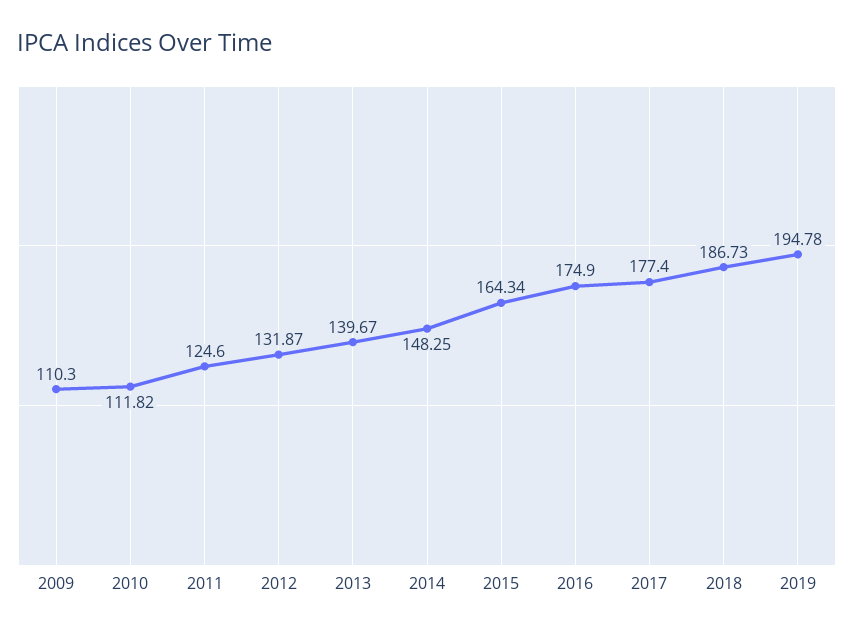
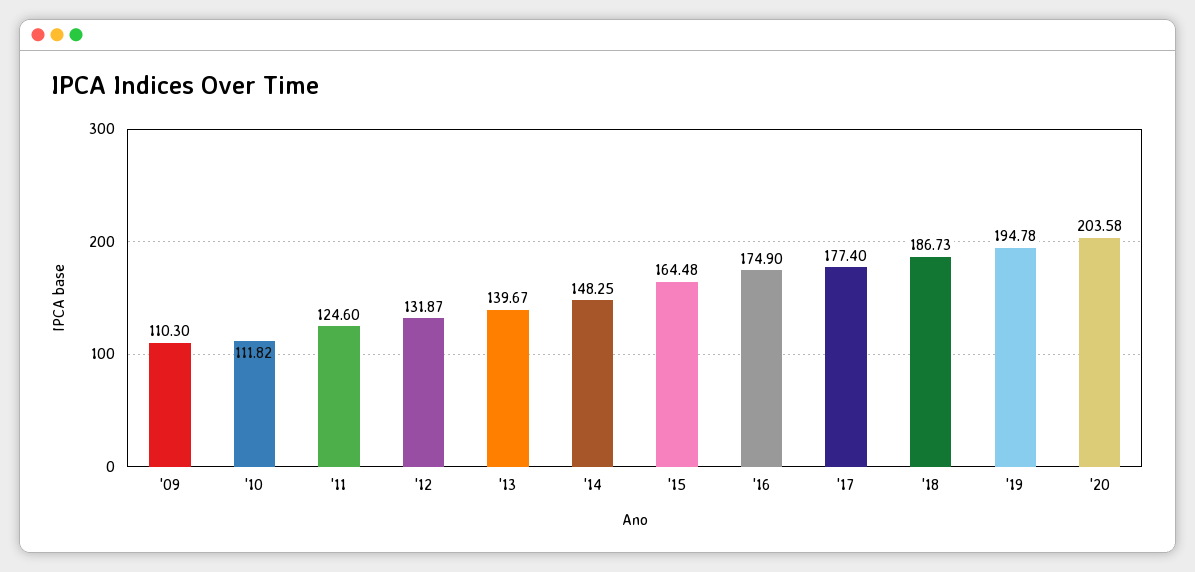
2015: 164.34 -> 164.48
'20: none -> 203.58

